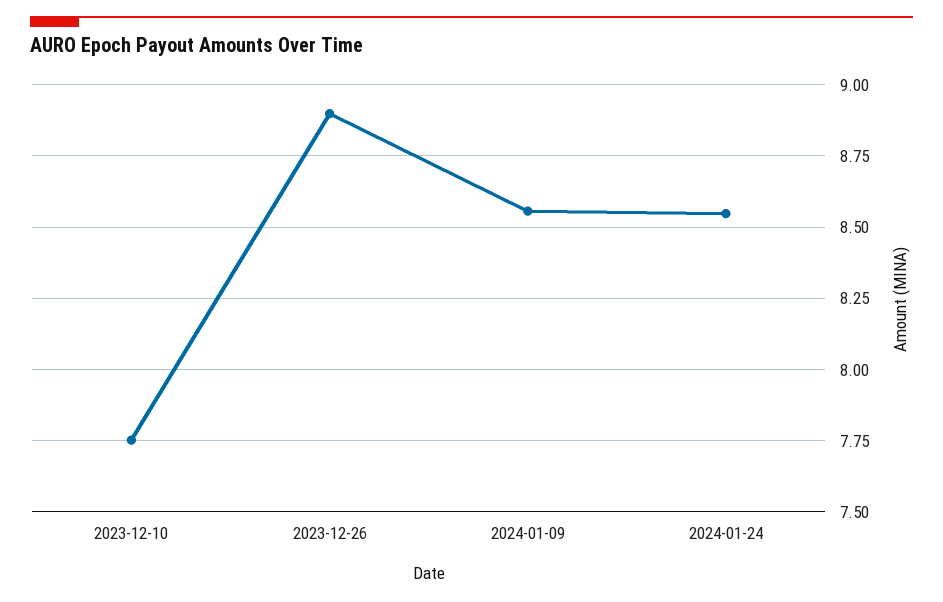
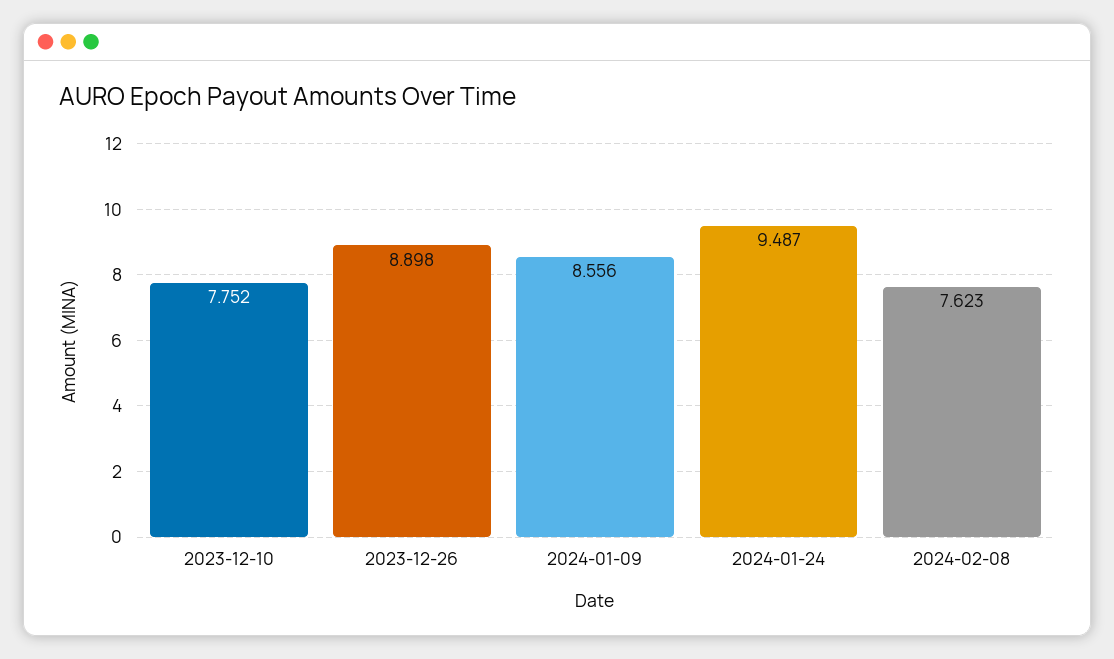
2024-01-24: 8.55 -> 9.487
2024-02-08: none -> 7.623

